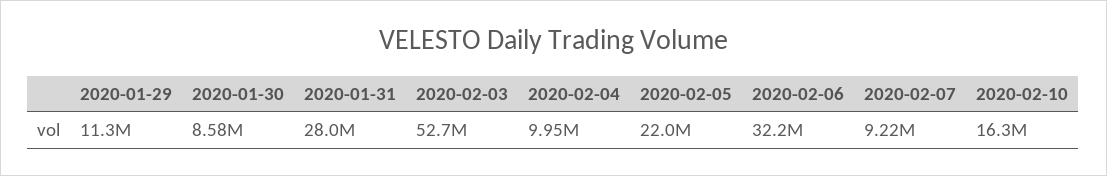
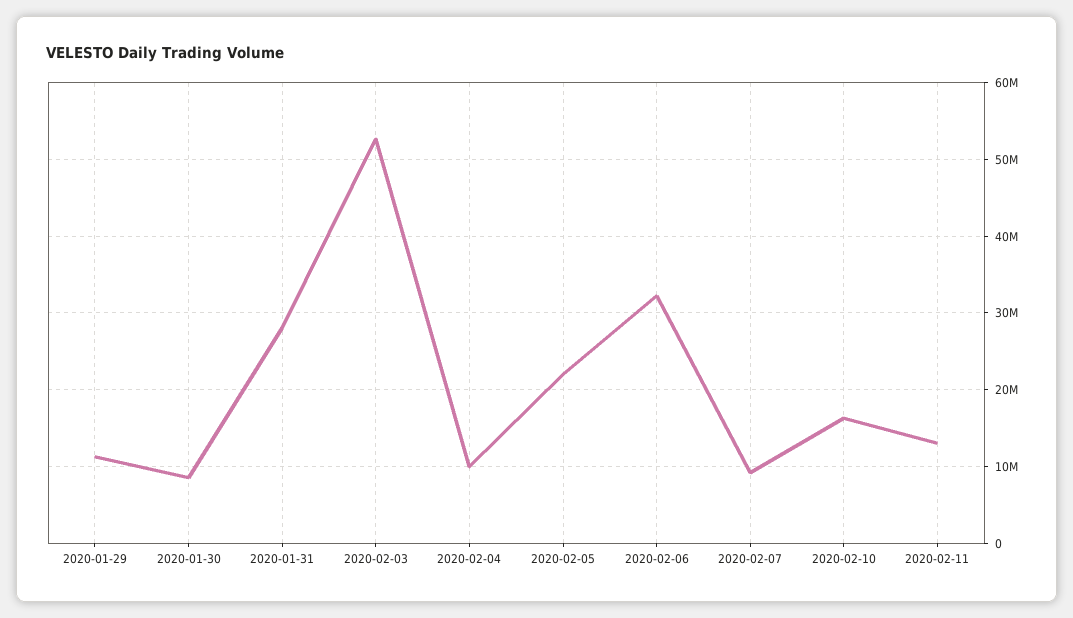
2020-02-11: none -> 13000000

